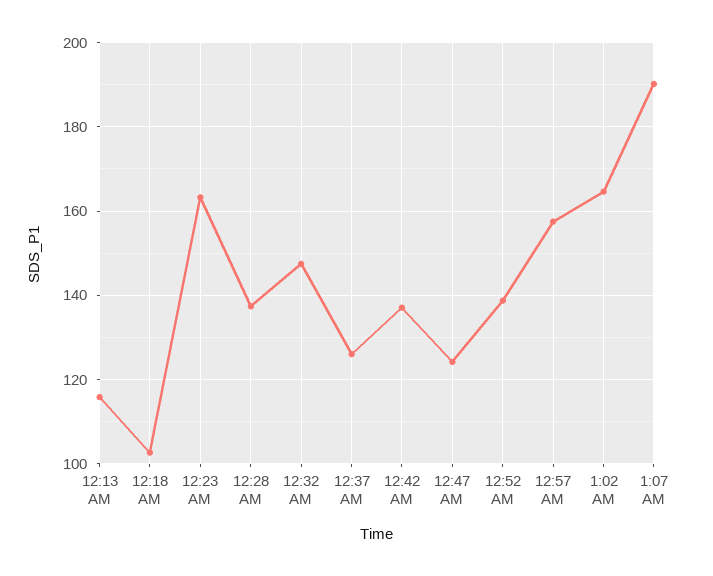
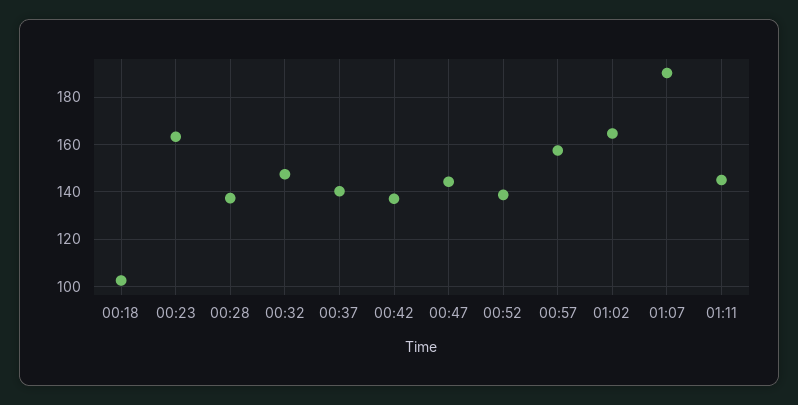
12:13 AM: 116 -> none
12:37 AM: 126 -> 140
12:47 AM: 124 -> 145
01:11: none -> 145

